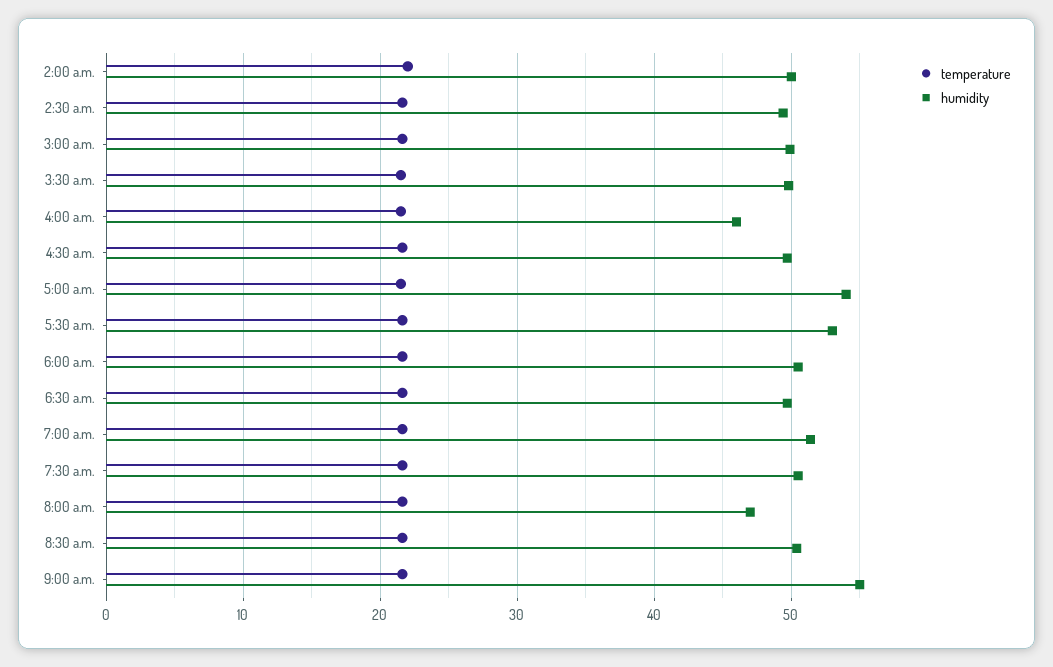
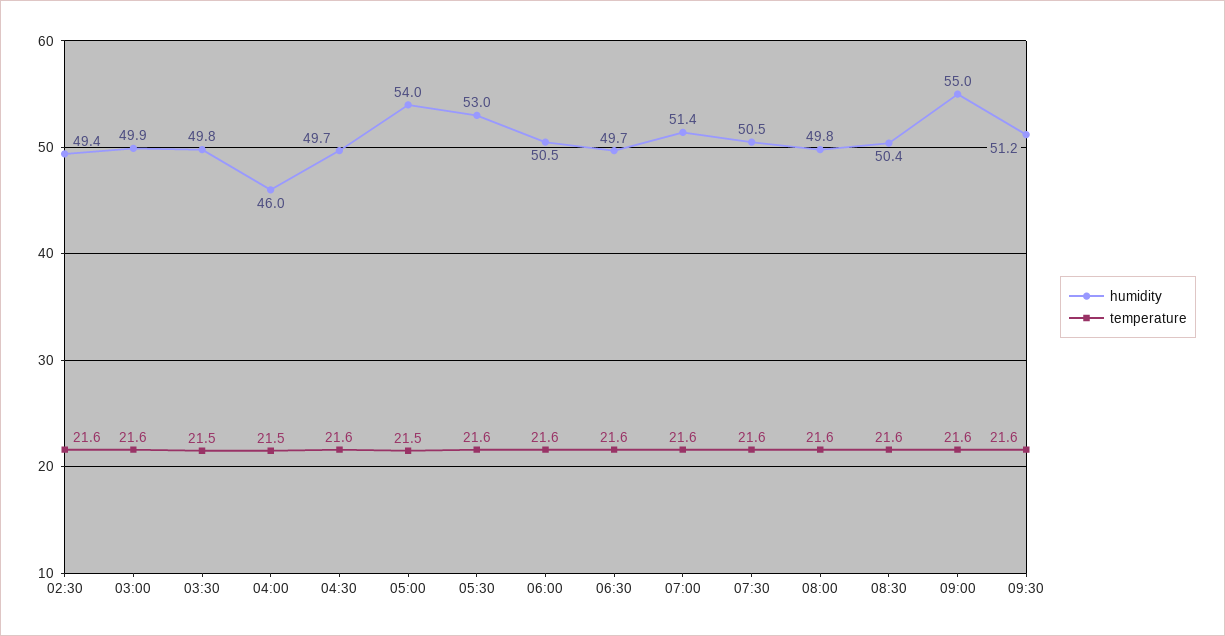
temperature, 2:00 a.m.: 22 -> none
humidity, 2:00 a.m.: 50 -> none
humidity, 8:00 a.m.: 47 -> 49.8
humidity, 09:30: none -> 51.2
temperature, 09:30: none -> 21.6

